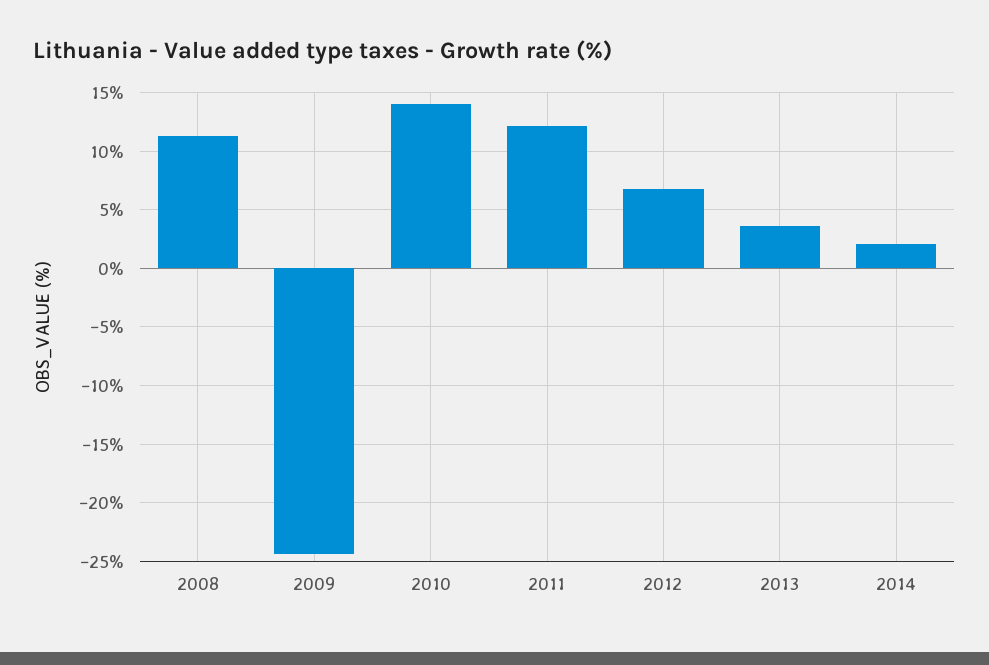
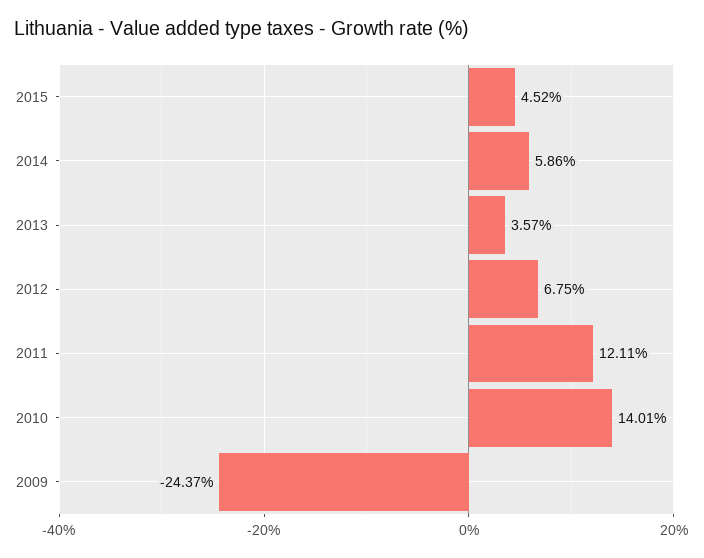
2008: 11 -> none
2014: 2 -> 5.86
2015: none -> 4.52

